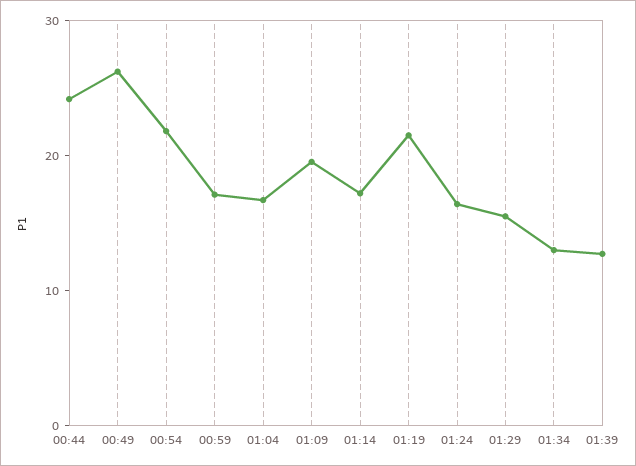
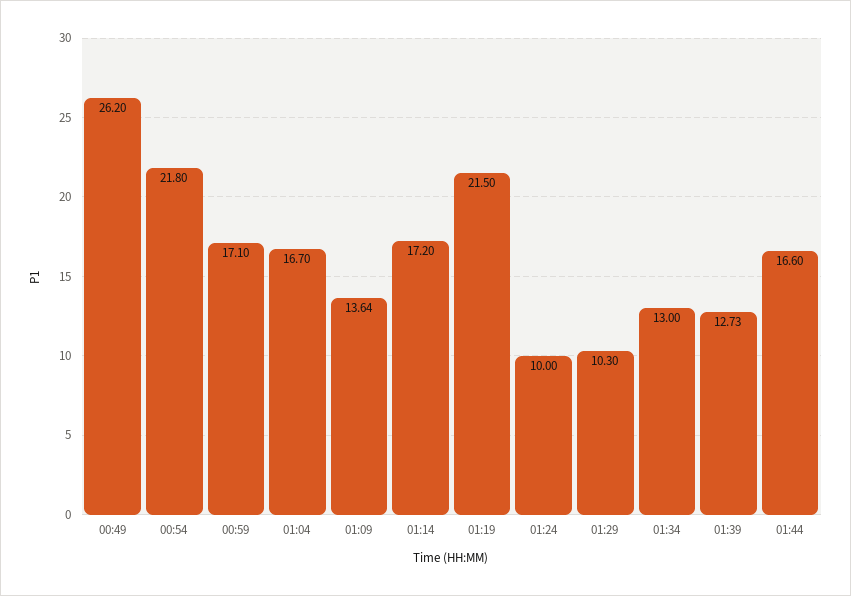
00:44: 24 -> none
01:09: 20 -> 13.64
01:24: 16 -> 10
01:29: 16 -> 10.3
01:44: none -> 16.6

